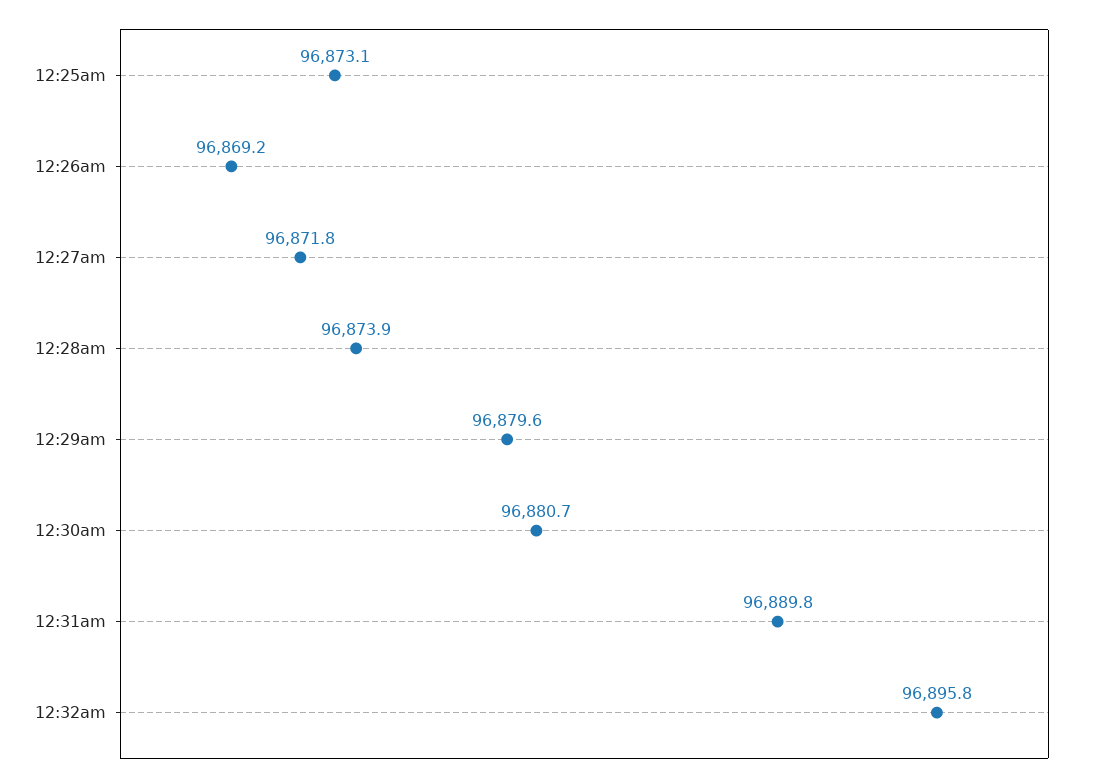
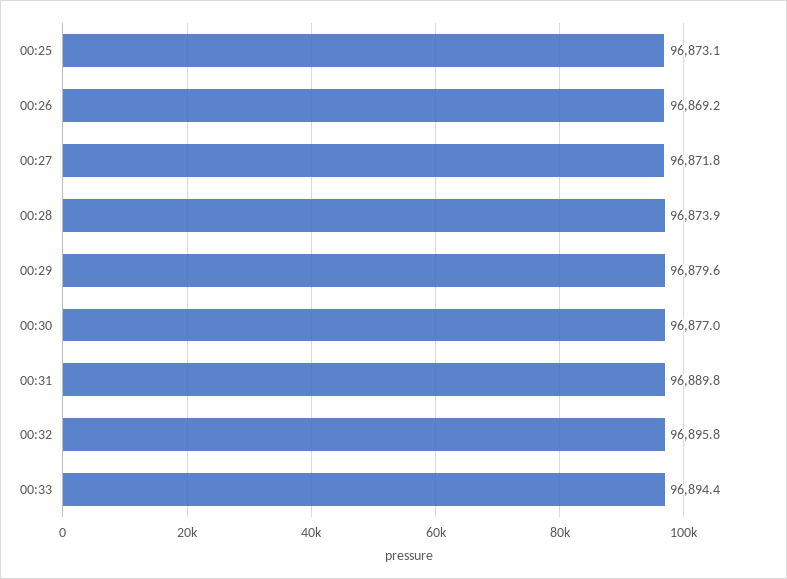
12:30am: 96880.7 -> 96877
00:33: none -> 96894.4

